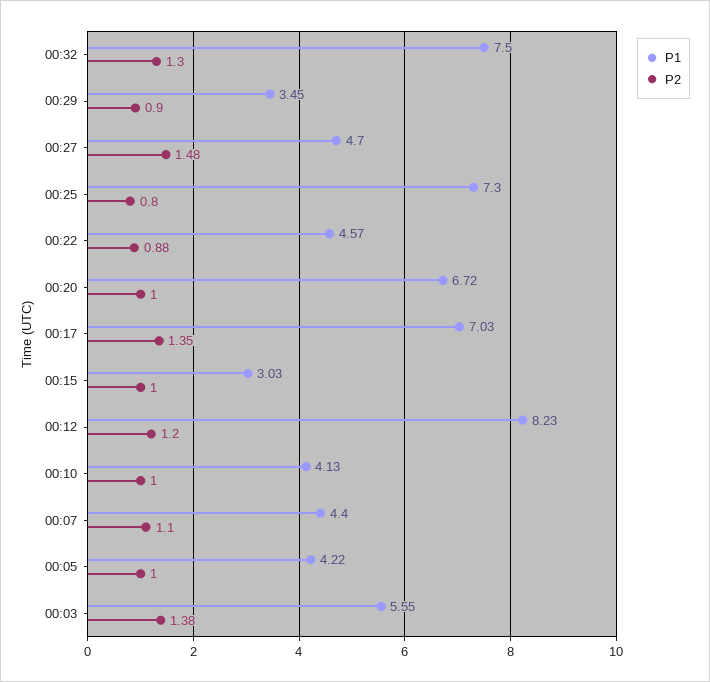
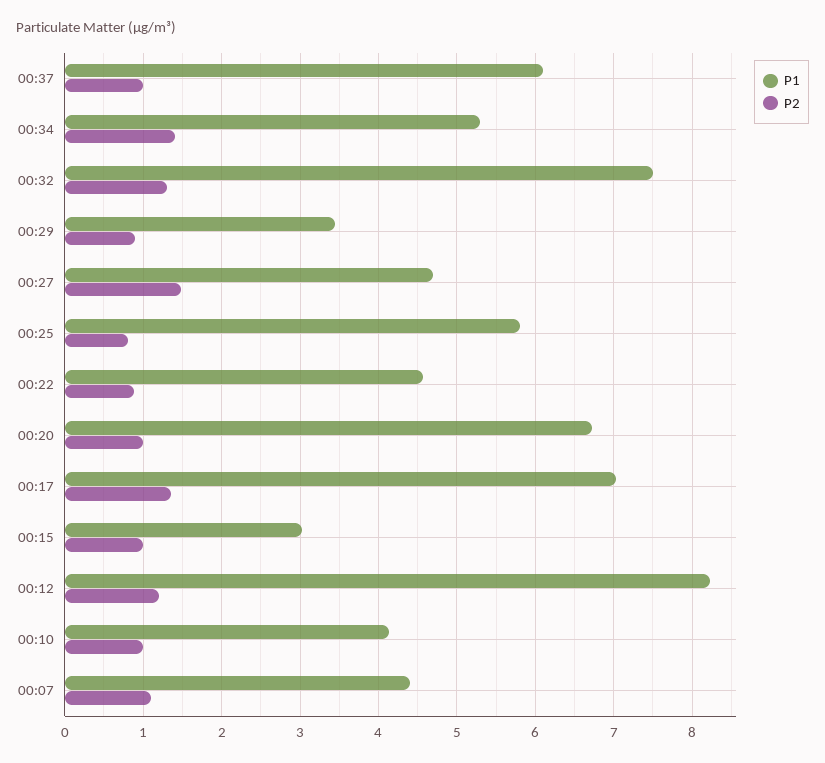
P1, 00:25: 7.3 -> 5.8
P1, 00:05: 4.22 -> none
P2, 00:05: 1 -> none
P1, 00:03: 5.55 -> none
P2, 00:03: 1.38 -> none
P1, 00:37: none -> 6.1
P2, 00:37: none -> 1
P1, 00:34: none -> 5.3
P2, 00:34: none -> 1.4

